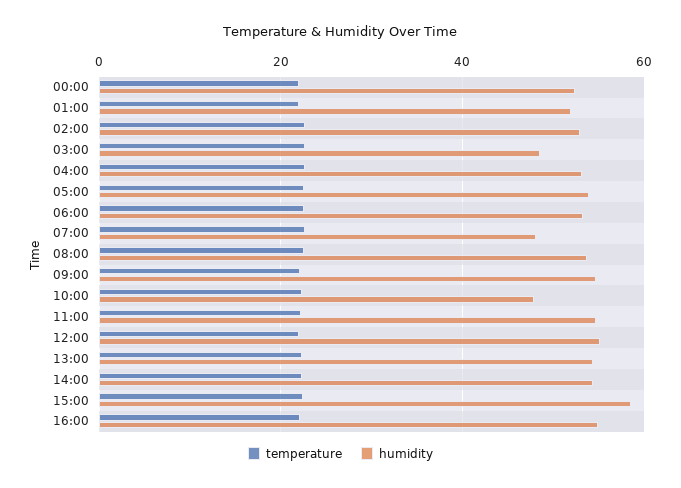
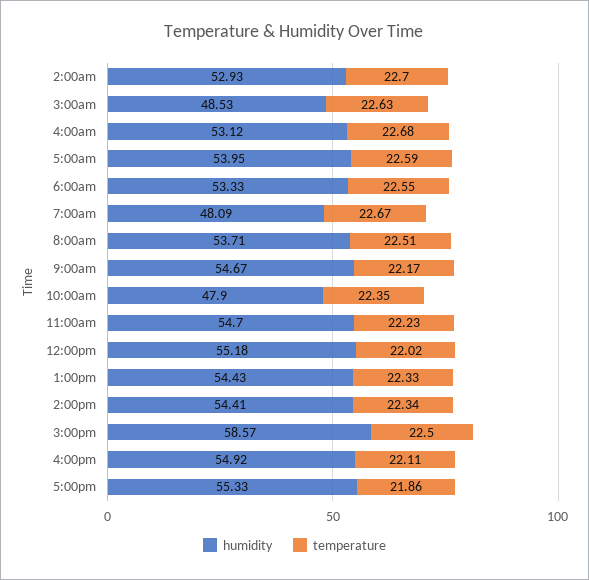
temperature, 00:00: 22 -> none
humidity, 00:00: 52 -> none
temperature, 01:00: 22 -> none
humidity, 01:00: 52 -> none
humidity, 5:00pm: none -> 55.33
temperature, 5:00pm: none -> 21.86

